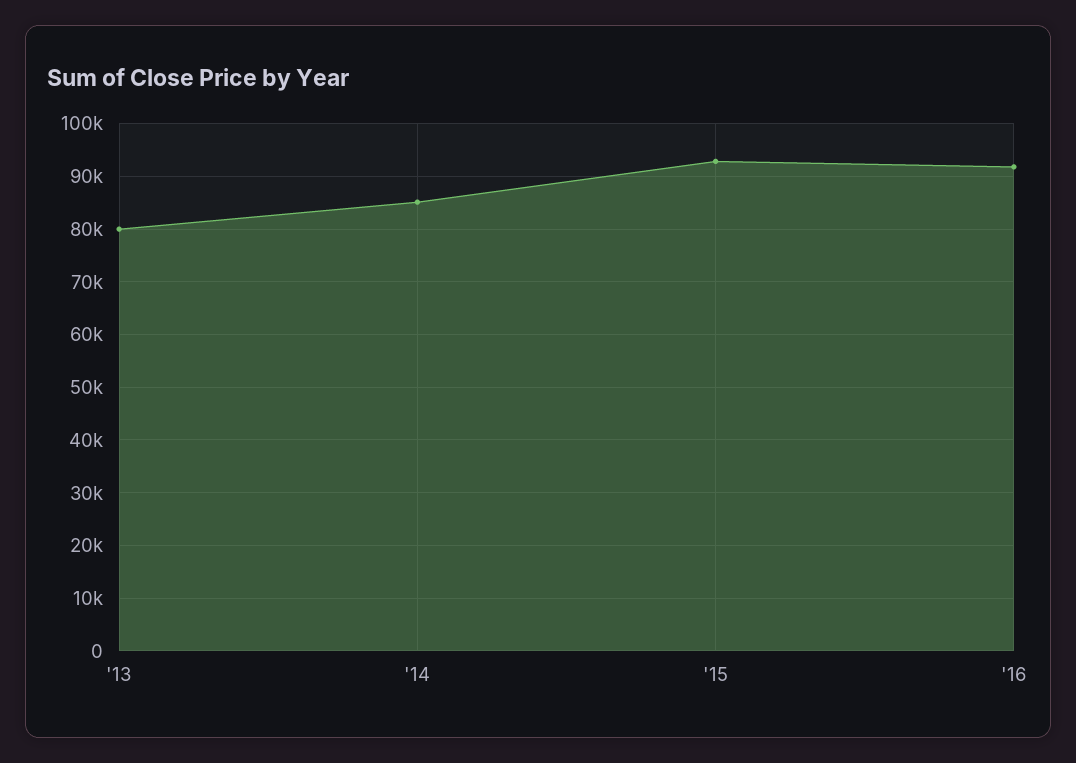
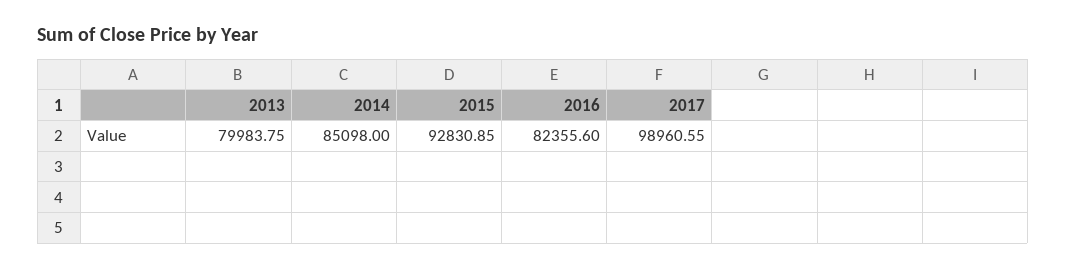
'16: 92000 -> 82355.6
2017: none -> 98960.55

